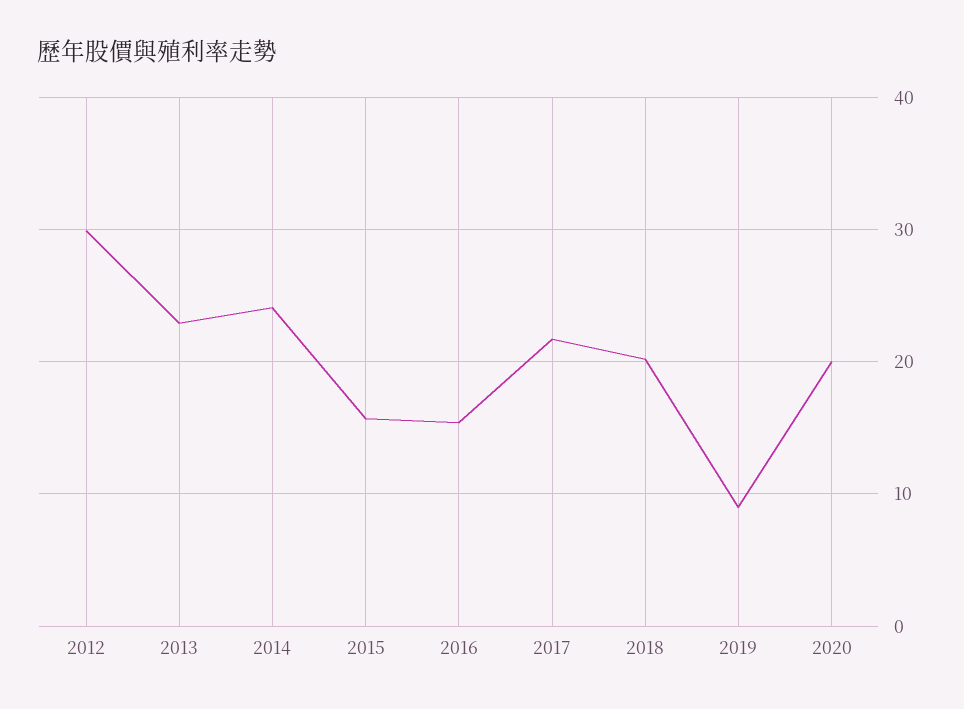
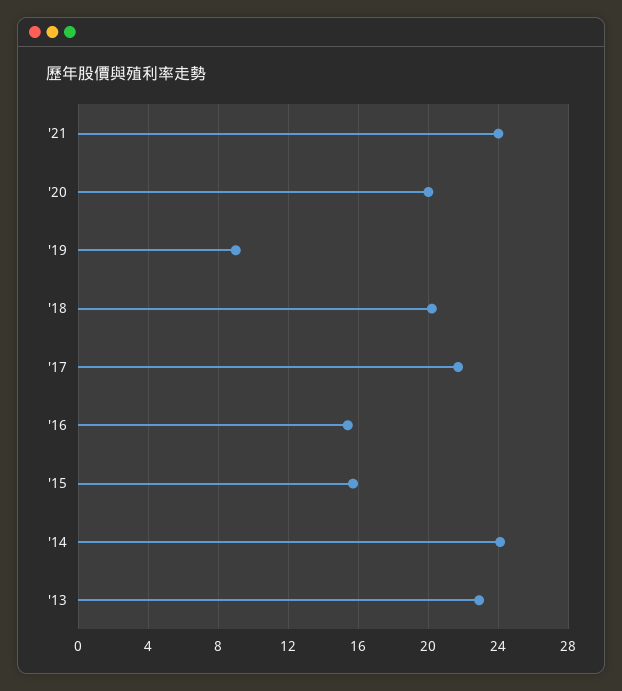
2012: 30 -> none
'21: none -> 24

